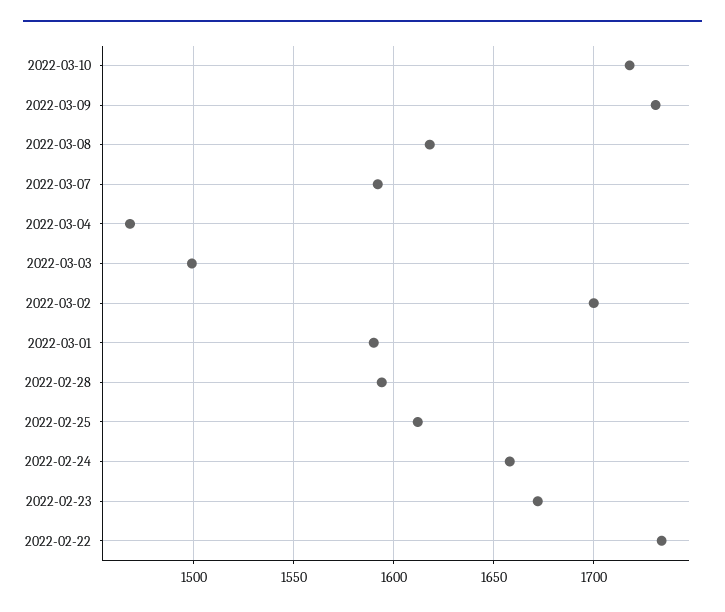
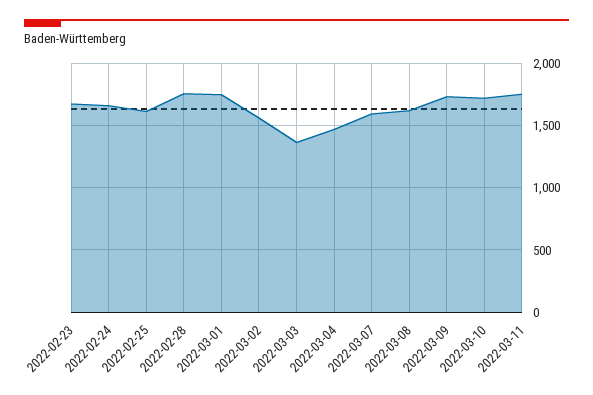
2022-03-03: 1500 -> 1350
2022-03-02: 1700 -> 1550
2022-03-01: 1590 -> 1750
2022-02-28: 1595 -> 1750
2022-02-22: 1735 -> none
2022-03-11: none -> 1750

